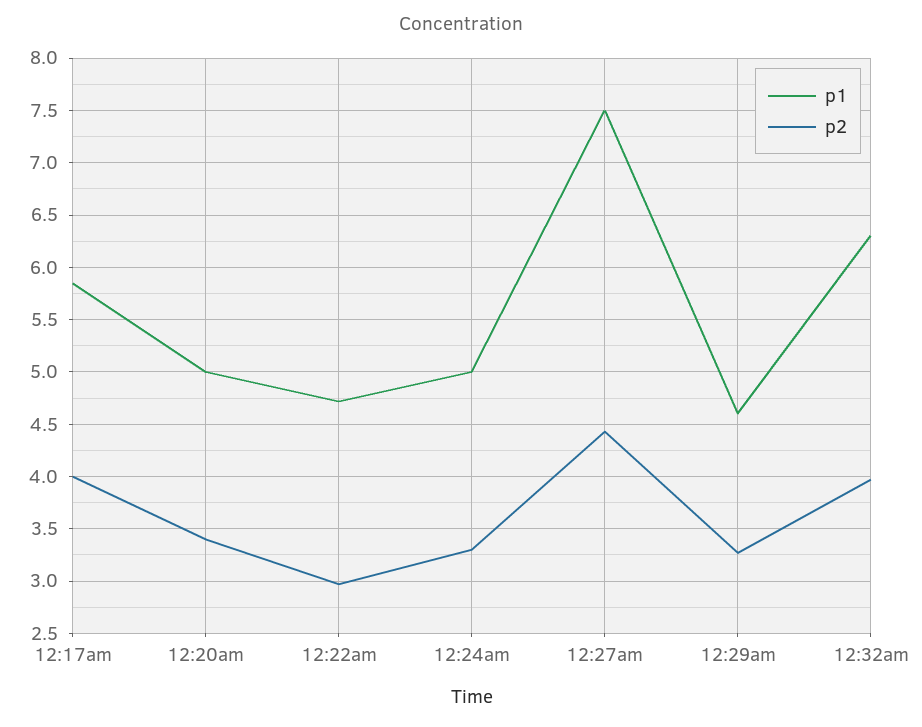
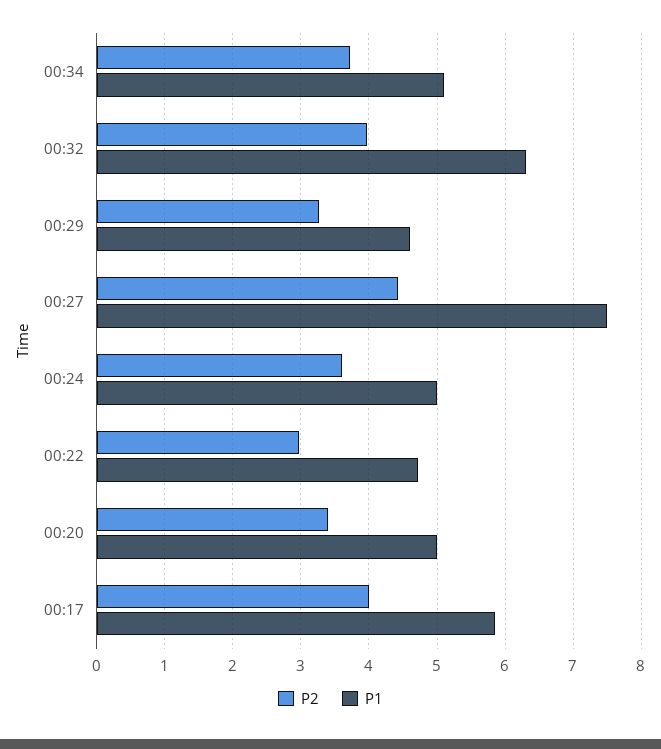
p2, 12:24am: 3.3 -> 3.6
p2, 00:34: none -> 3.7
p1, 00:34: none -> 5.1

